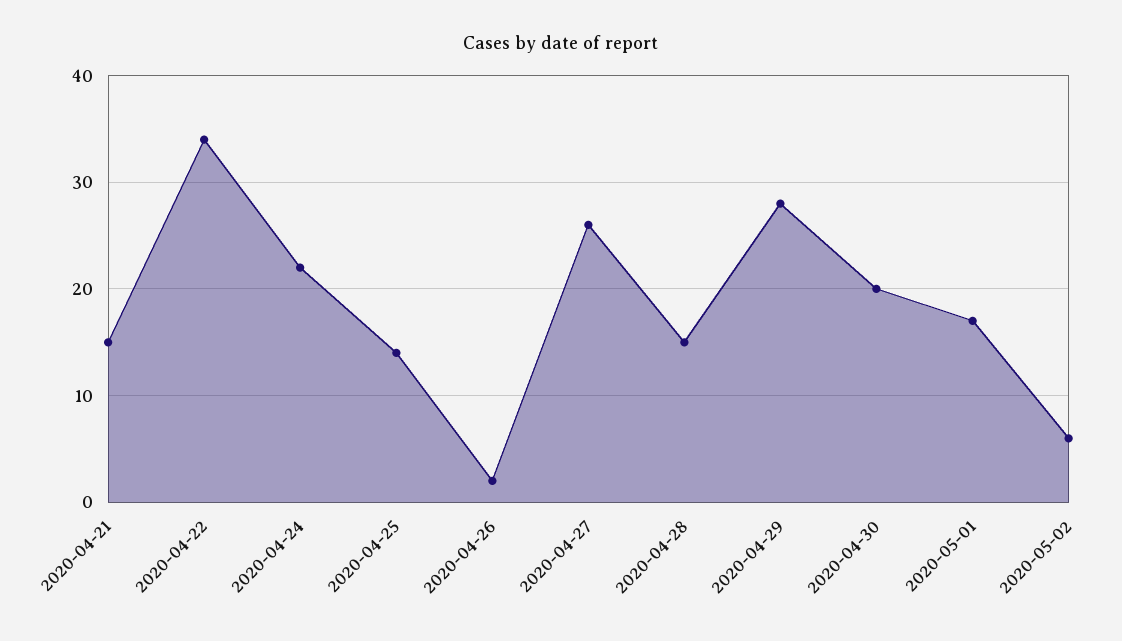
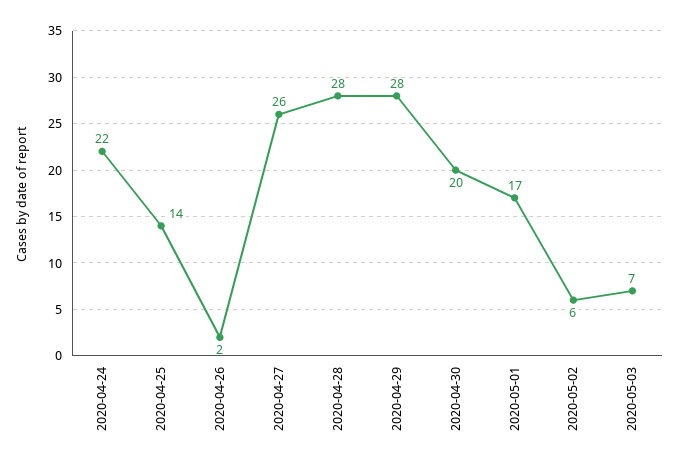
2020-04-21: 15 -> none
2020-04-22: 34 -> none
2020-04-28: 15 -> 28
2020-05-03: none -> 7

